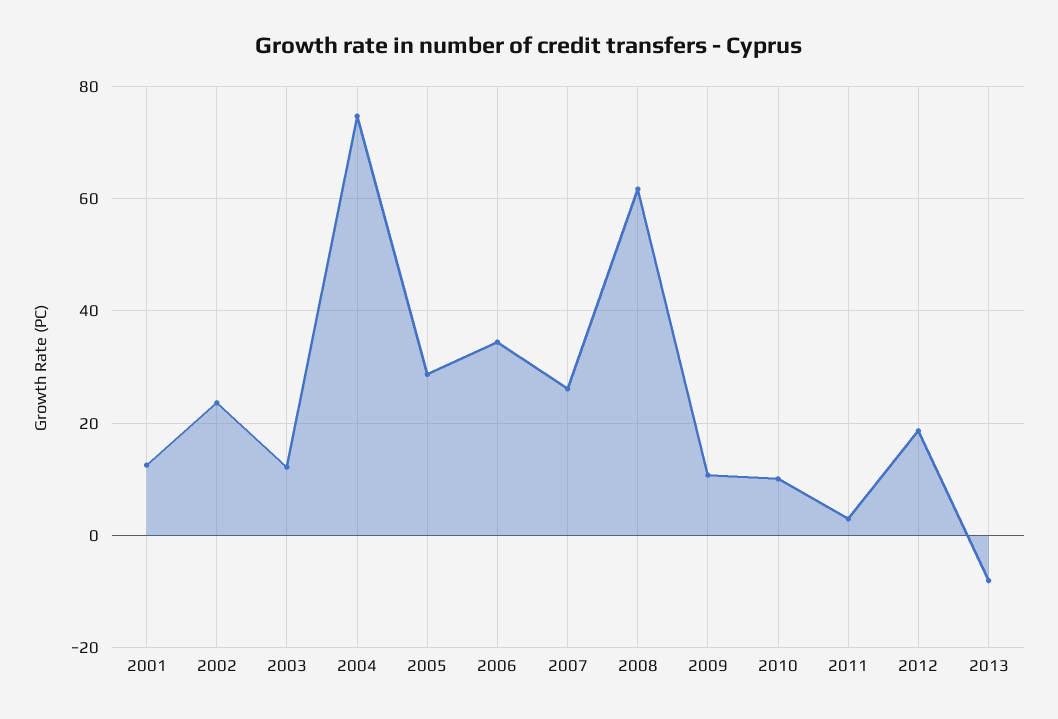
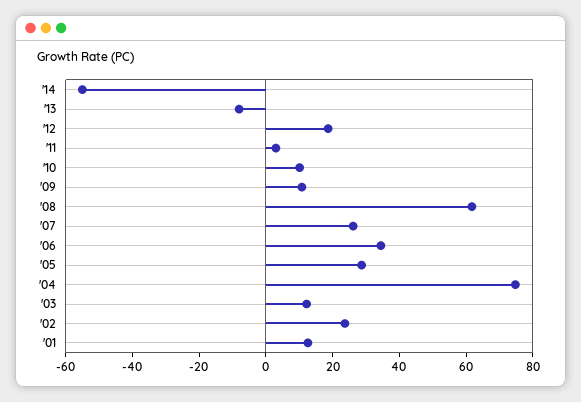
'14: none -> -55

